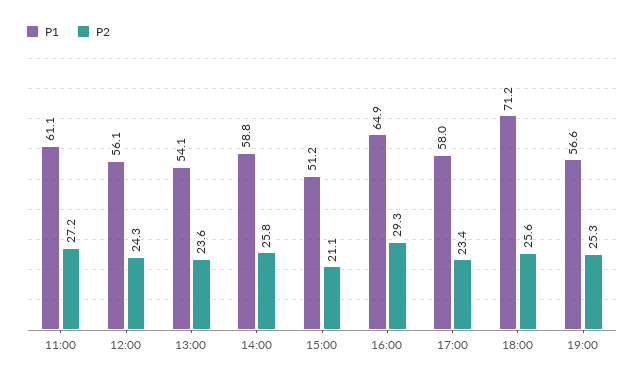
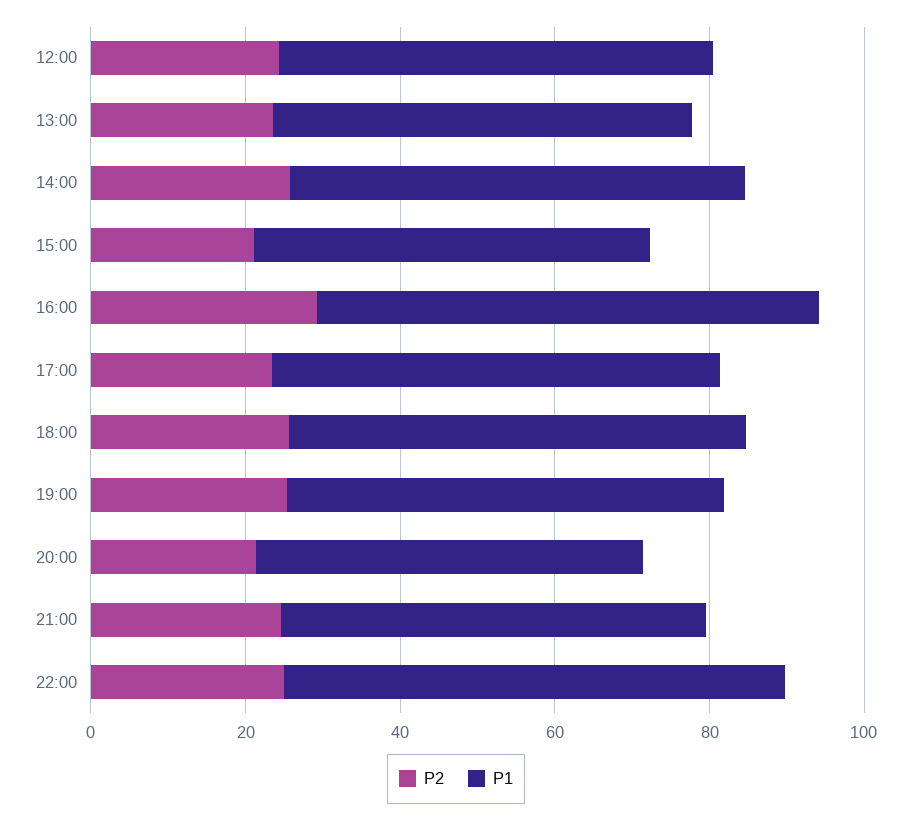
P1, 11:00: 61.1 -> none
P2, 11:00: 27.2 -> none
P1, 18:00: 71.2 -> 60
P2, 20:00: none -> 20
P1, 20:00: none -> 50
P2, 21:00: none -> 25
P1, 21:00: none -> 55
P2, 22:00: none -> 25
P1, 22:00: none -> 65

